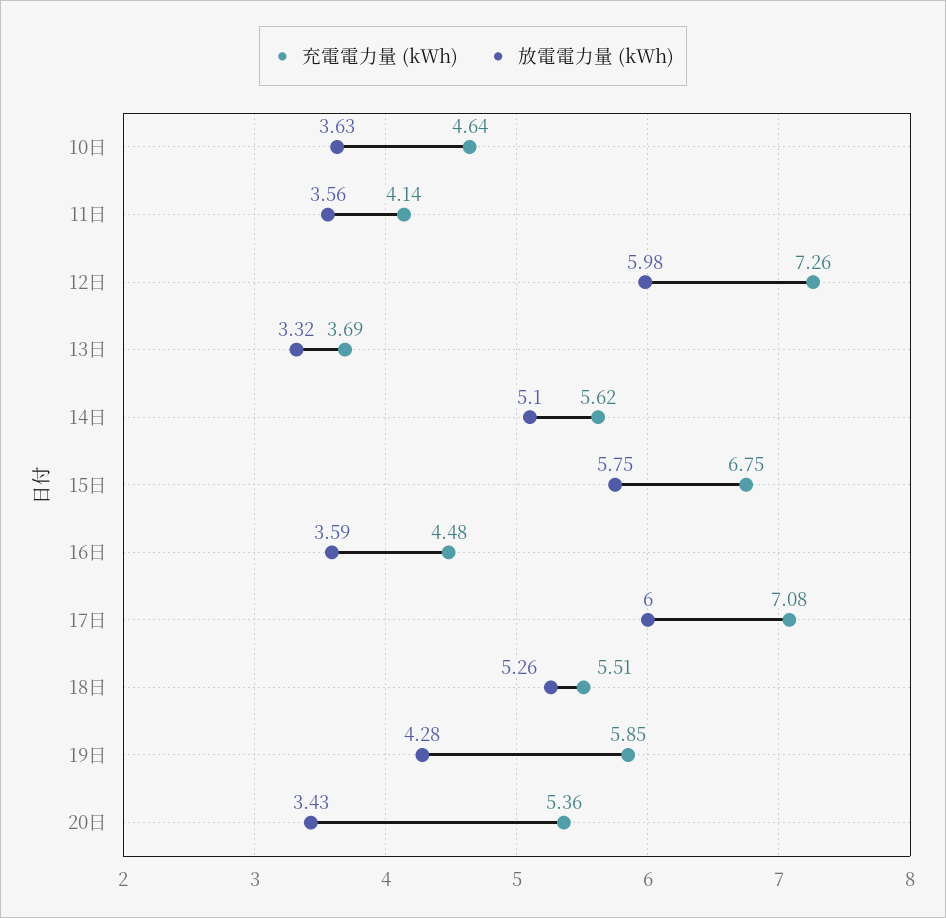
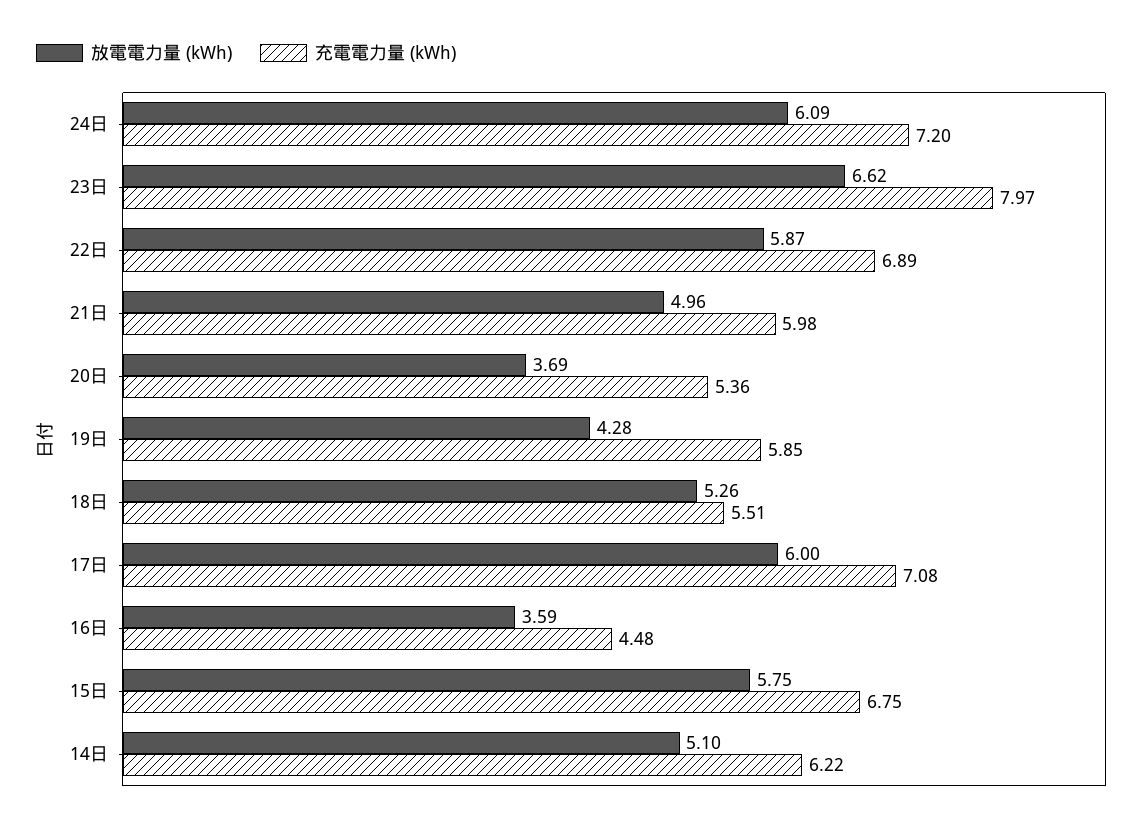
充電電力量 (kWh), 10日: 4.64 -> none
放電電力量 (kWh), 10日: 3.63 -> none
充電電力量 (kWh), 11日: 4.14 -> none
放電電力量 (kWh), 11日: 3.56 -> none
充電電力量 (kWh), 12日: 7.26 -> none
放電電力量 (kWh), 12日: 5.98 -> none
充電電力量 (kWh), 13日: 3.69 -> none
放電電力量 (kWh), 13日: 3.32 -> none
充電電力量 (kWh), 14日: 5.62 -> 6.22
放電電力量 (kWh), 20日: 3.43 -> 3.69
放電電力量 (kWh), 24日: none -> 6.09
充電電力量 (kWh), 24日: none -> 7.2
放電電力量 (kWh), 23日: none -> 6.62
充電電力量 (kWh), 23日: none -> 7.97
放電電力量 (kWh), 22日: none -> 5.87
充電電力量 (kWh), 22日: none -> 6.89
放電電力量 (kWh), 21日: none -> 4.96
充電電力量 (kWh), 21日: none -> 5.98

